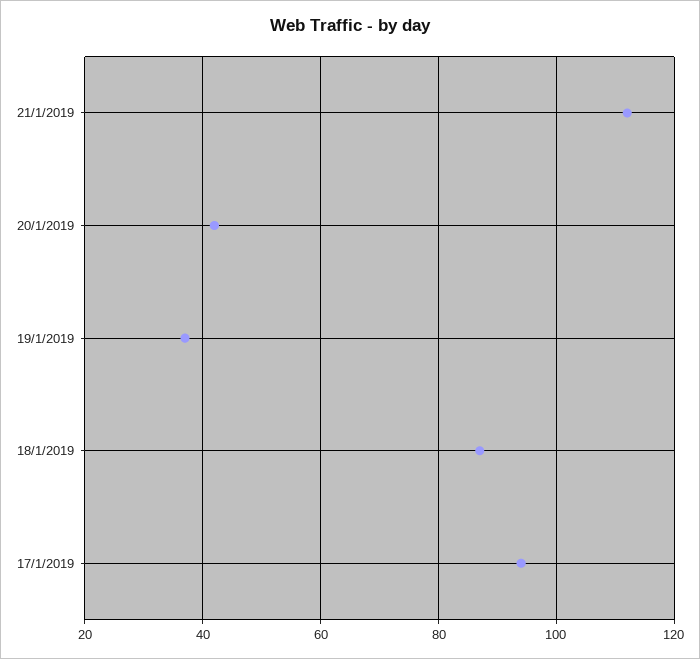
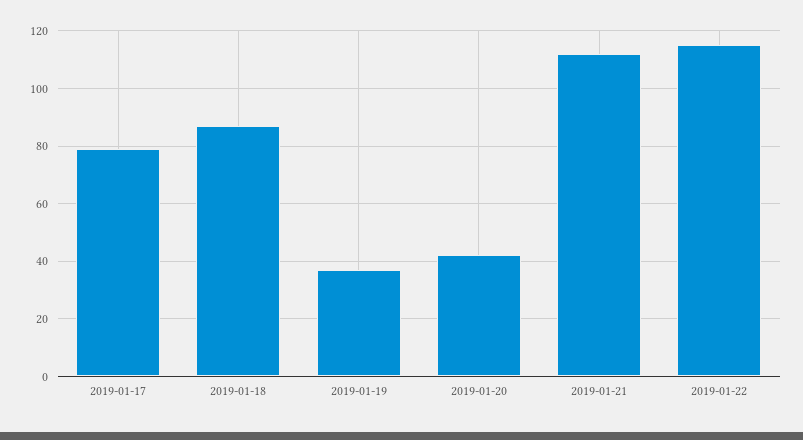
17/1/2019: 95 -> 80
2019-01-22: none -> 115

